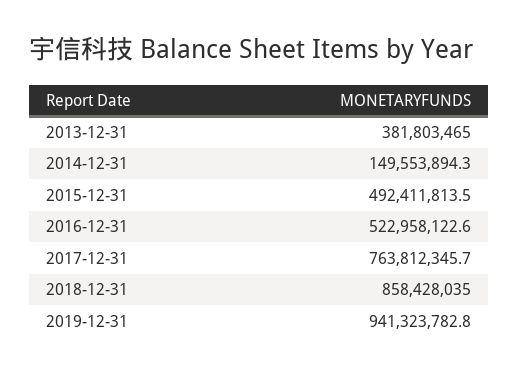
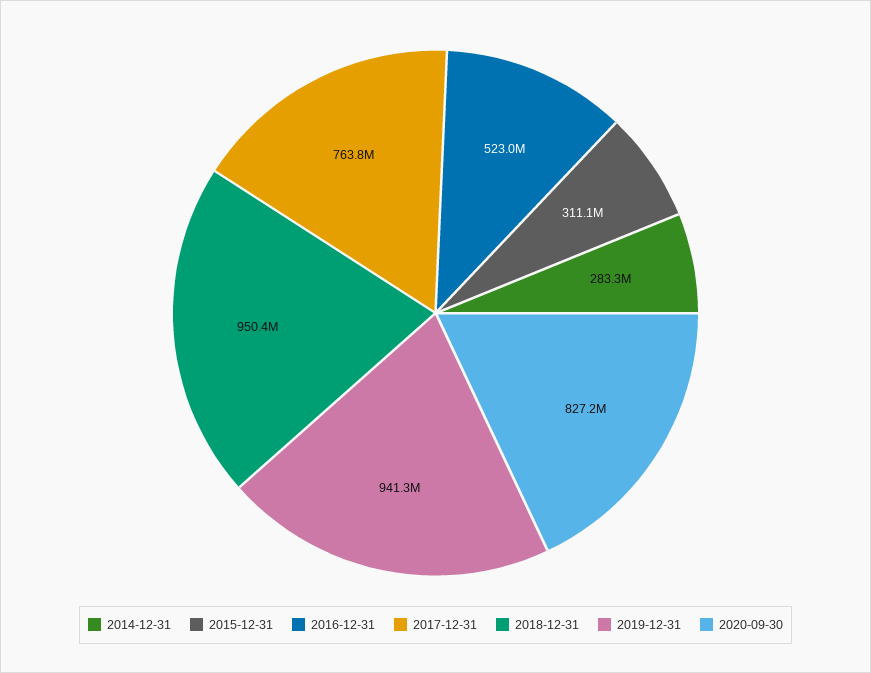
2013-12-31: 381803465 -> none
2014-12-31: 149553894.3 -> 283300000
2015-12-31: 492411813.5 -> 311100000
2018-12-31: 858428035 -> 950400000
2020-09-30: none -> 827200000

